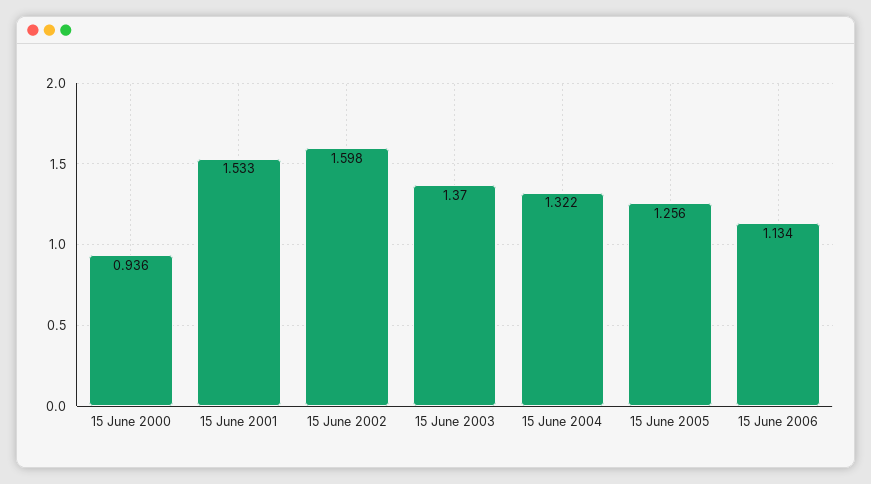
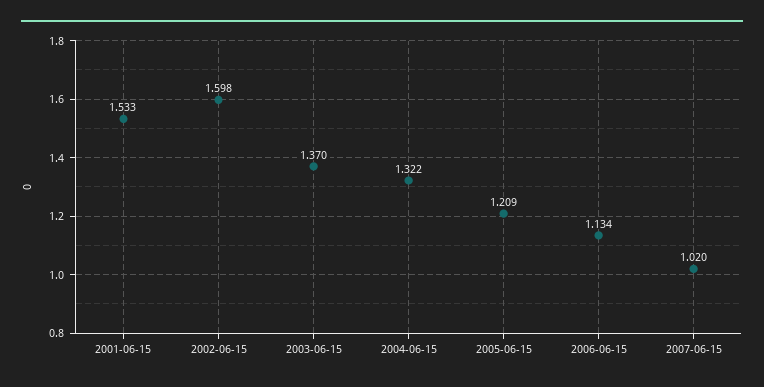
15 June 2000: 0.936 -> none
15 June 2005: 1.256 -> 1.209
2007-06-15: none -> 1.02

